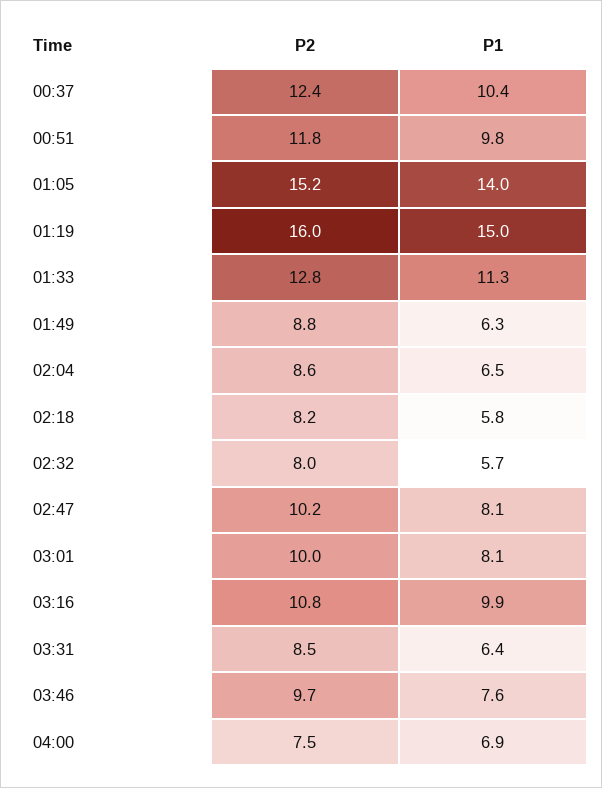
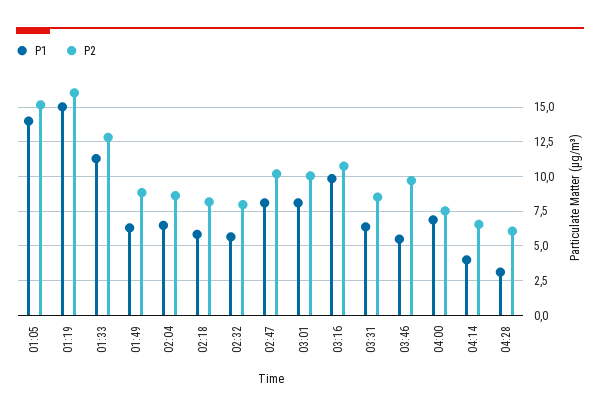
P2, 00:37: 12.4 -> none
P1, 00:37: 10.4 -> none
P2, 00:51: 11.8 -> none
P1, 00:51: 9.8 -> none
P1, 03:46: 7.6 -> 5.5
P1, 04:14: none -> 4
P2, 04:14: none -> 6.5
P1, 04:28: none -> 3
P2, 04:28: none -> 6

